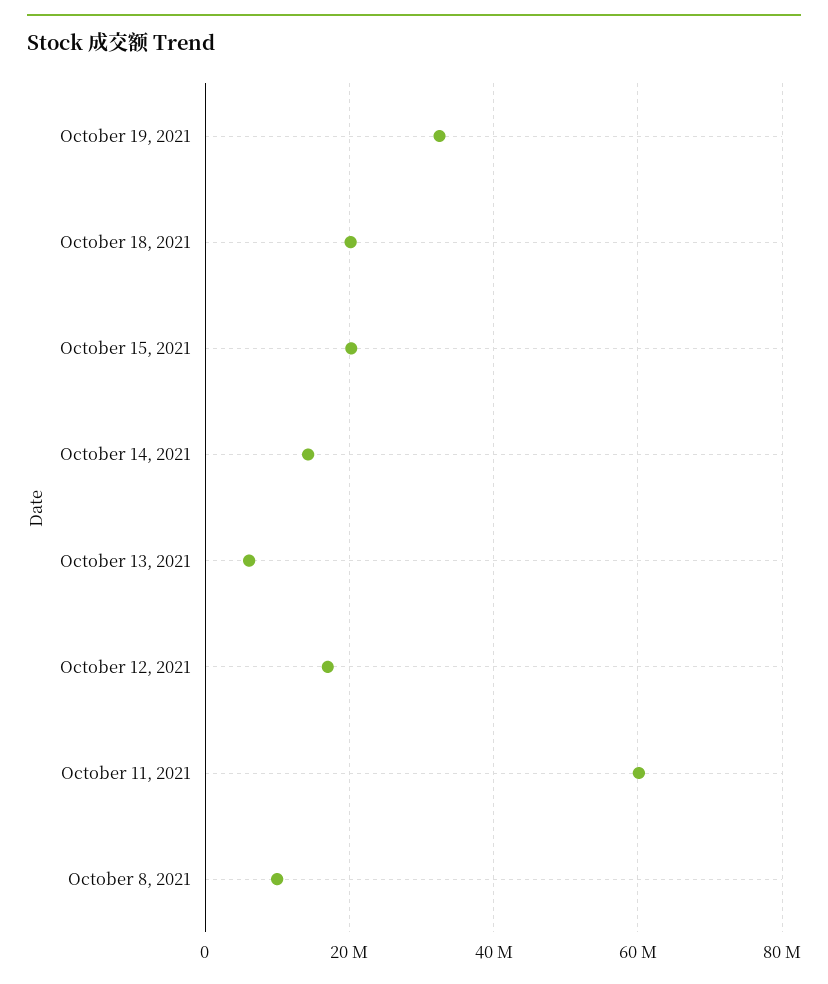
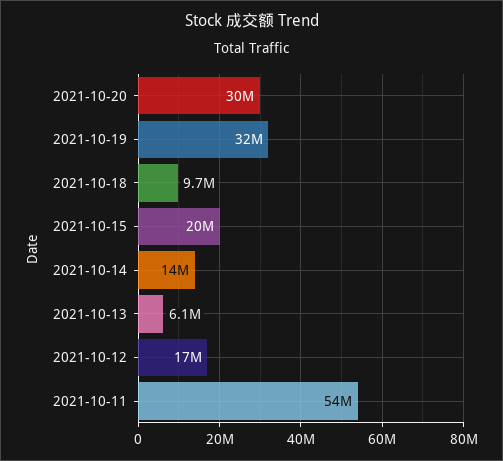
October 18, 2021: 20000000 -> 9700000
October 11, 2021: 60000000 -> 54000000
October 8, 2021: 10000000 -> none
2021-10-20: none -> 30000000

